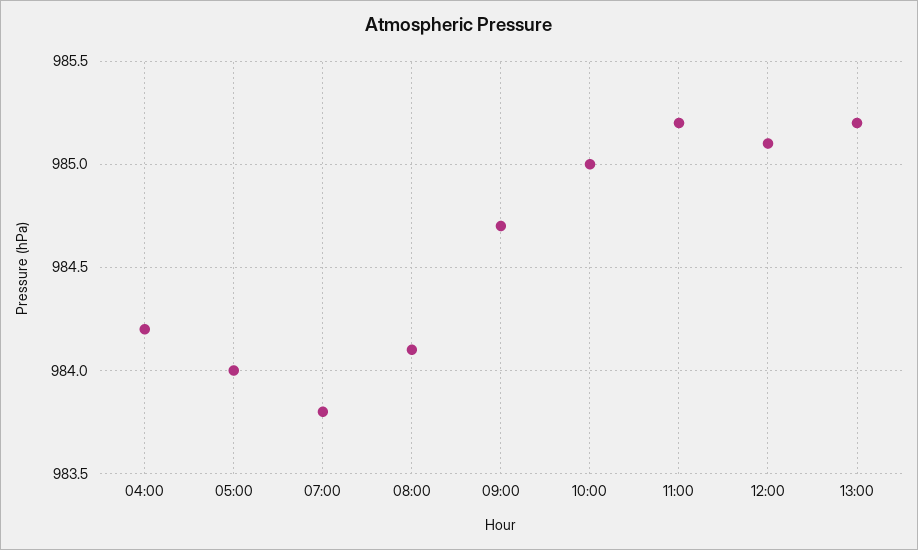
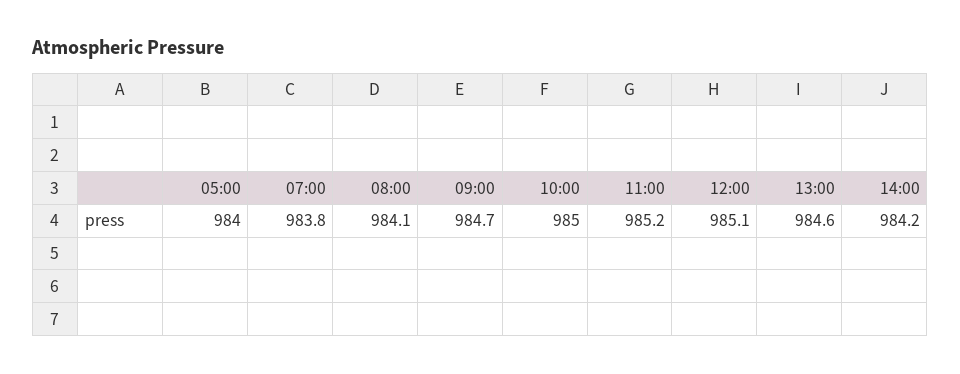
04:00: 984.2 -> none
13:00: 985.2 -> 984.6
14:00: none -> 984.2

